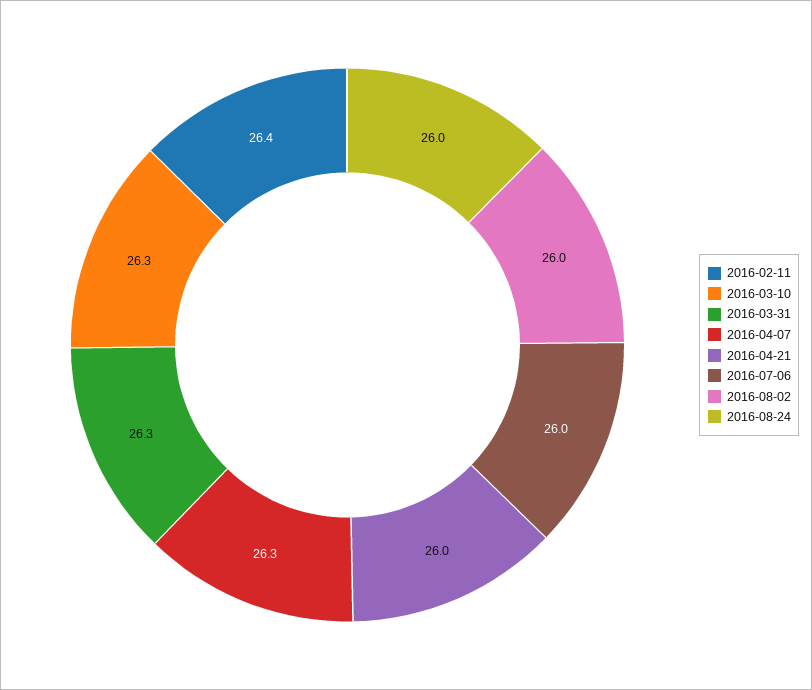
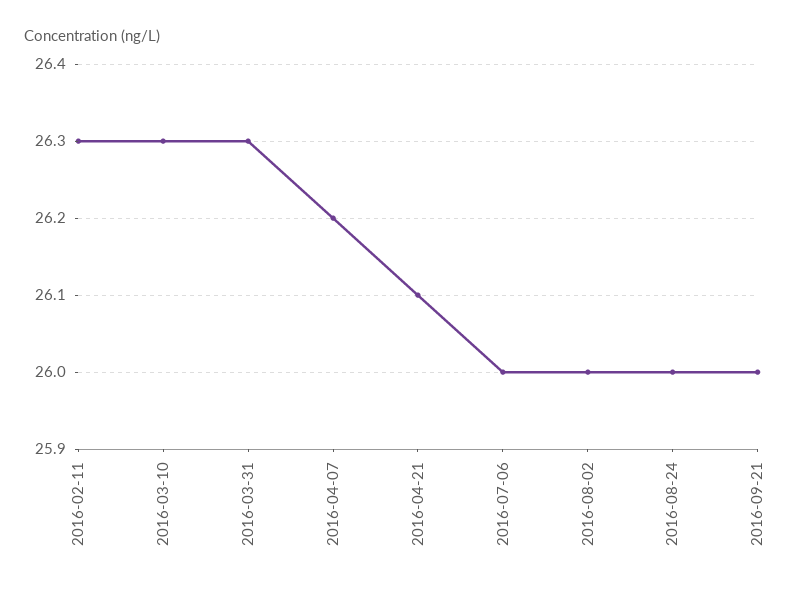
2016-02-11: 26.4 -> 26.3
2016-04-07: 26.3 -> 26.2
2016-04-21: 26 -> 26.1
2016-09-21: none -> 26

